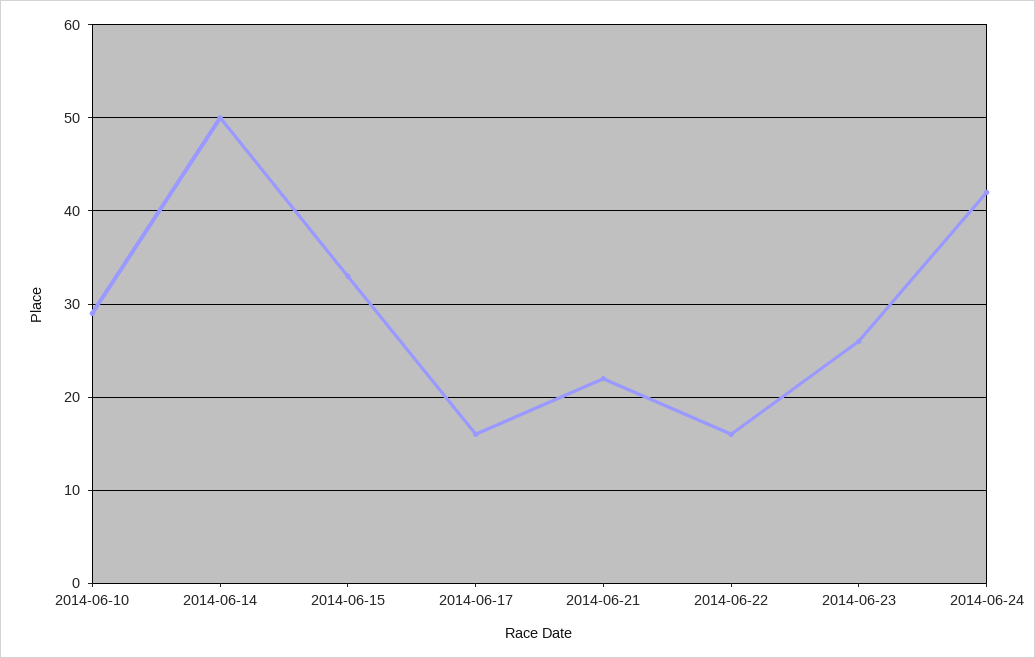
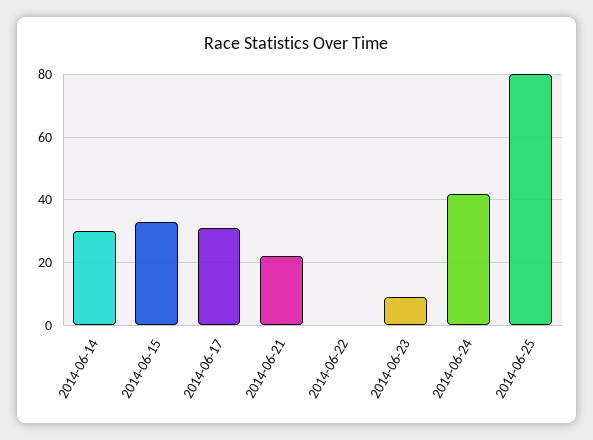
2014-06-10: 29 -> none
2014-06-14: 50 -> 30
2014-06-17: 16 -> 30
2014-06-22: 16 -> 0
2014-06-23: 26 -> 10
2014-06-25: none -> 80

